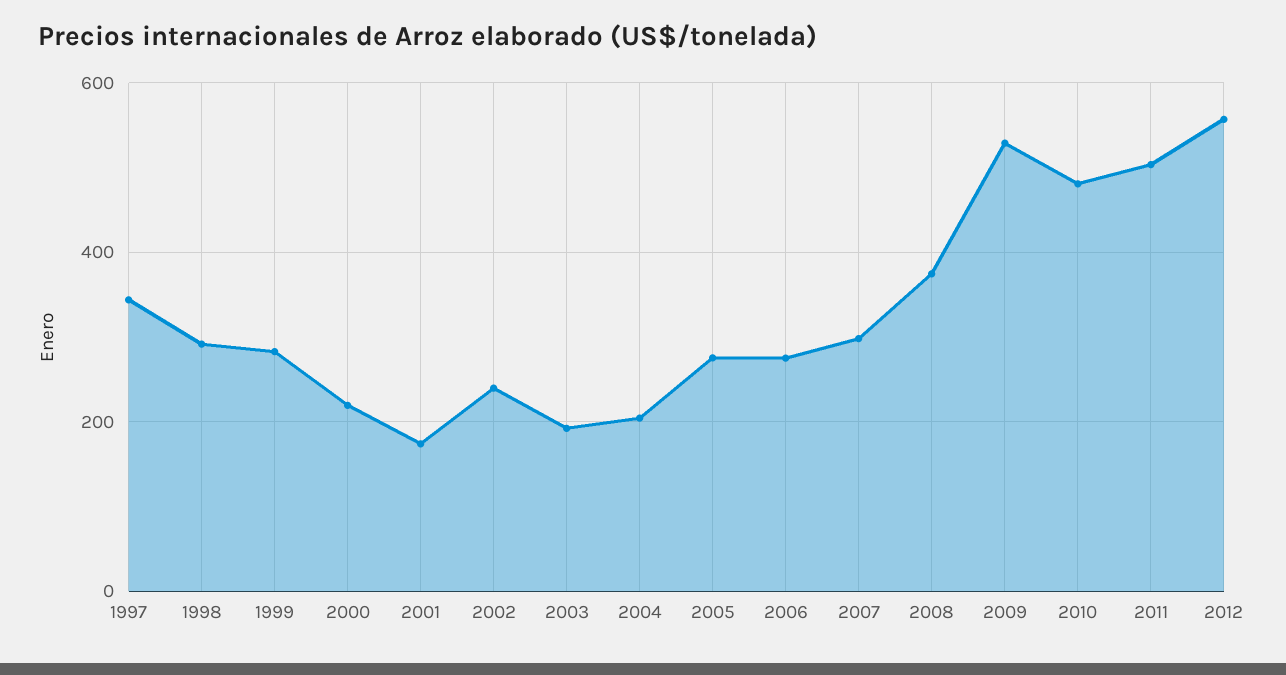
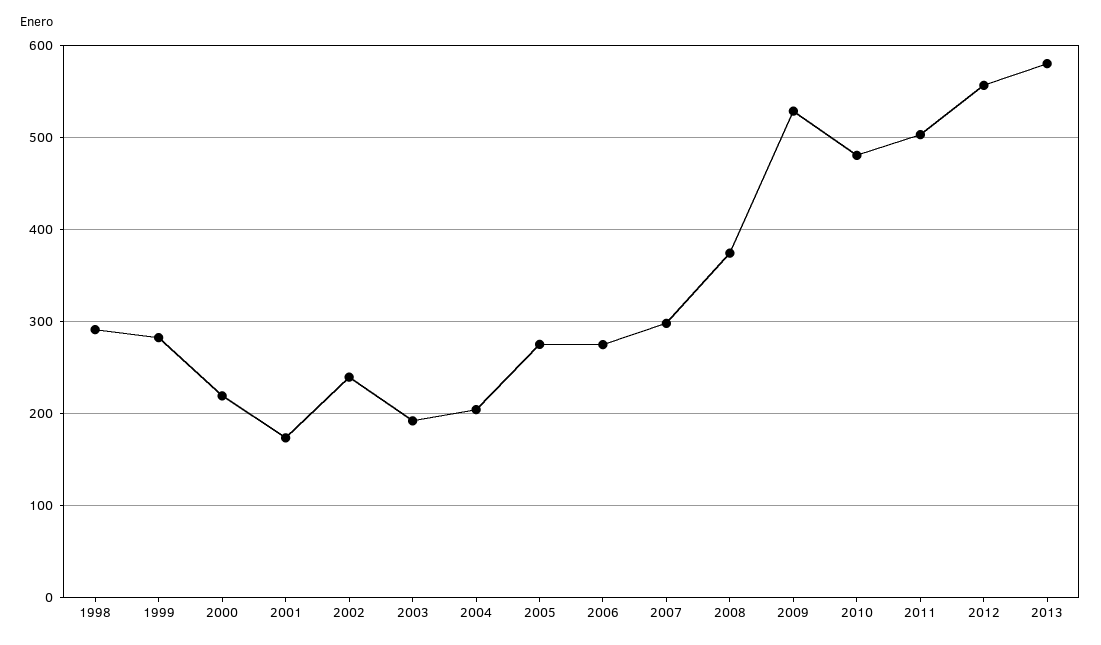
1997: 340 -> none
2013: none -> 580

